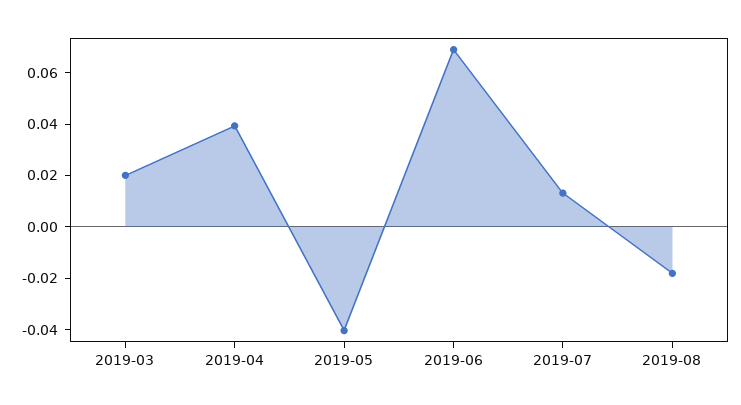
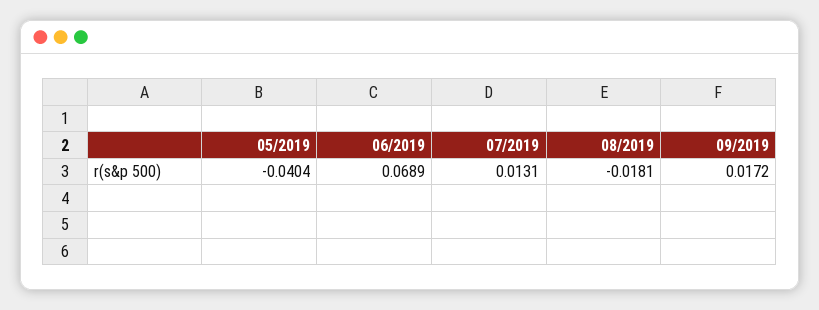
2019-03: 0.02 -> none
2019-04: 0.04 -> none
09/2019: none -> 0.0172

